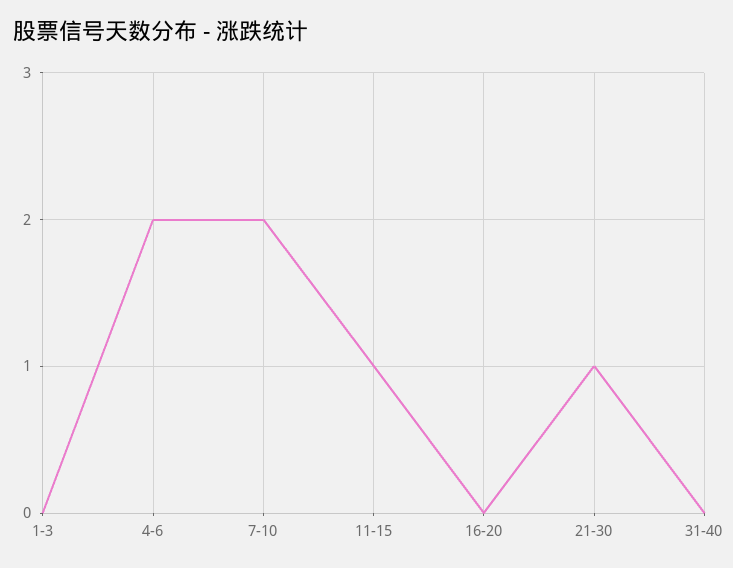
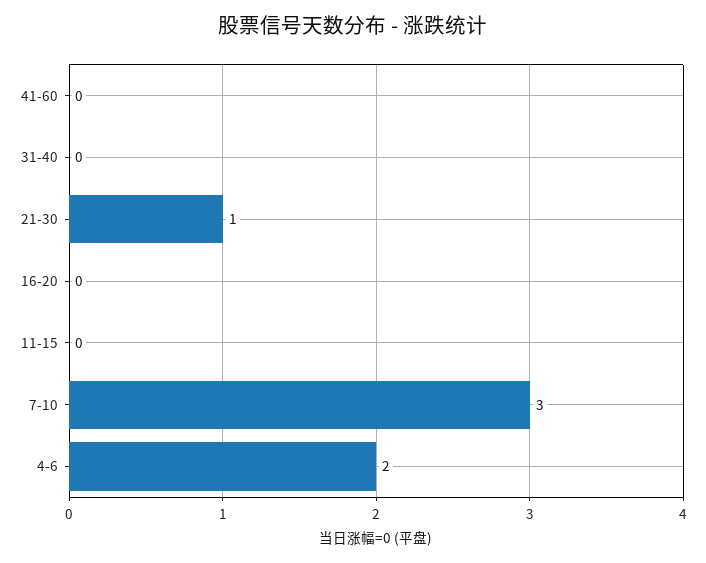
1-3: 0 -> none
7-10: 2 -> 3
11-15: 1 -> 0
41-60: none -> 0

